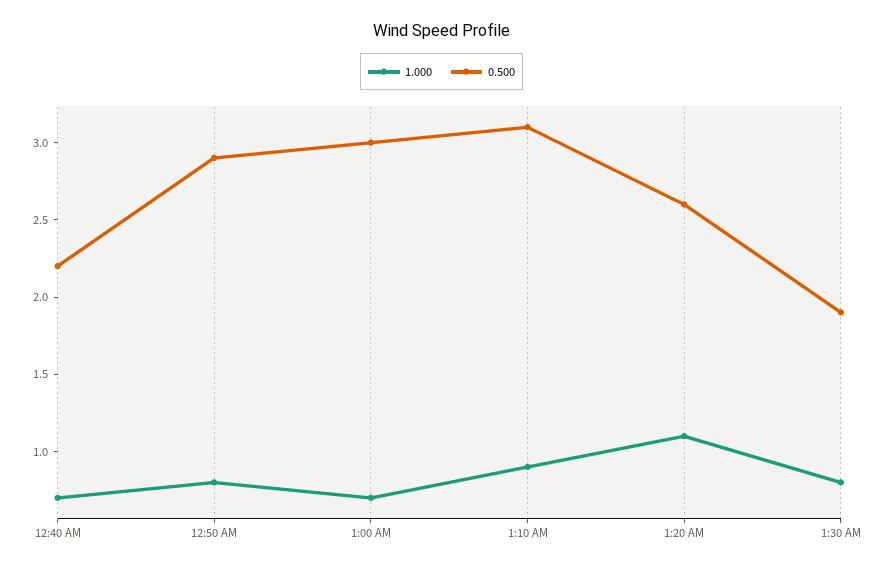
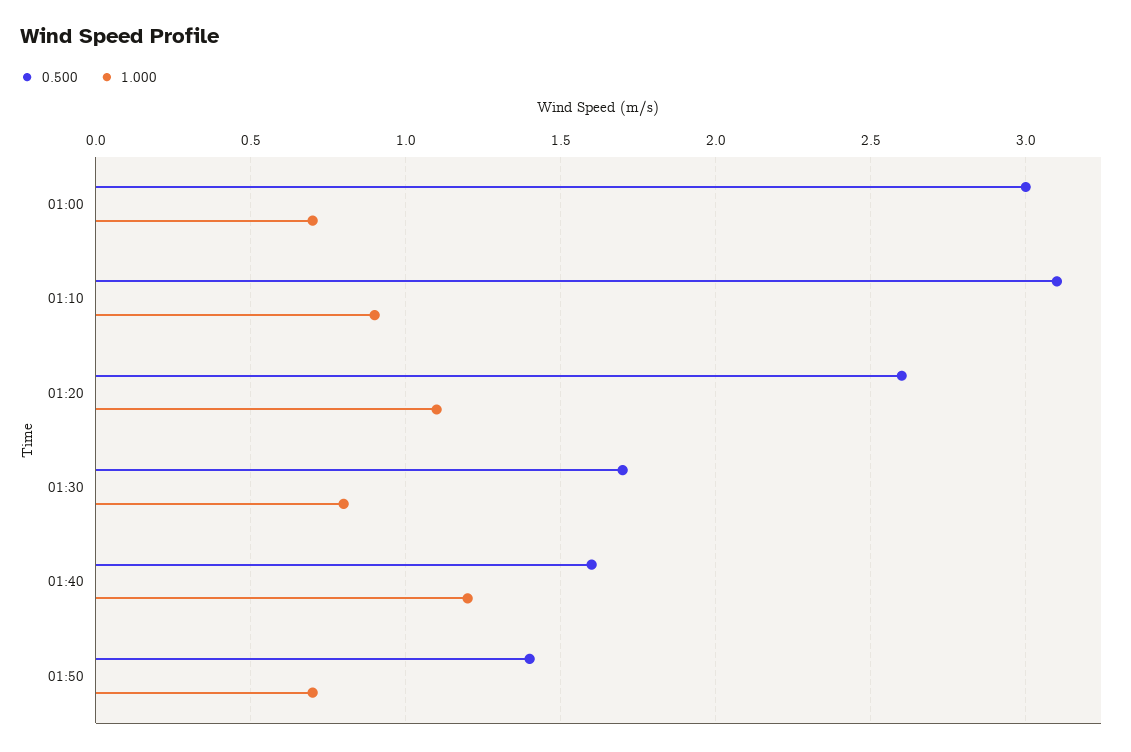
1.000, 12:40 AM: 0.7 -> none
0.500, 12:40 AM: 2.2 -> none
1.000, 12:50 AM: 0.8 -> none
0.500, 12:50 AM: 2.9 -> none
0.500, 1:30 AM: 1.9 -> 1.7
0.500, 01:40: none -> 1.6
1.000, 01:40: none -> 1.2
0.500, 01:50: none -> 1.4
1.000, 01:50: none -> 0.7

